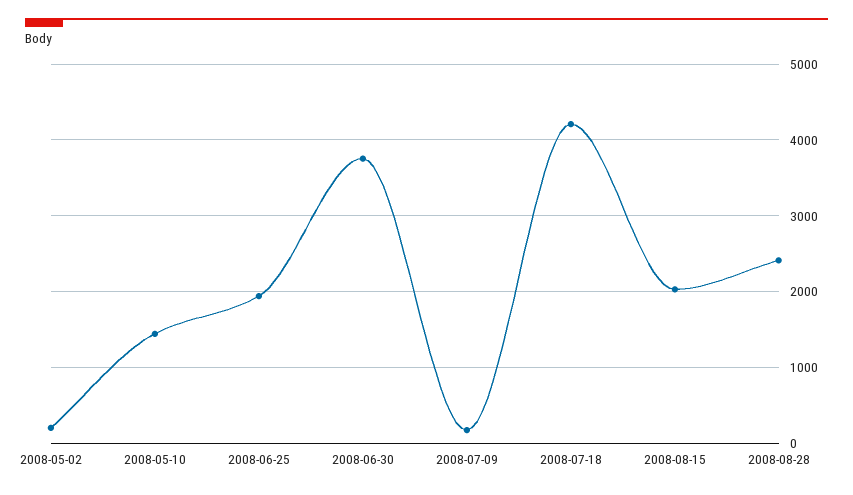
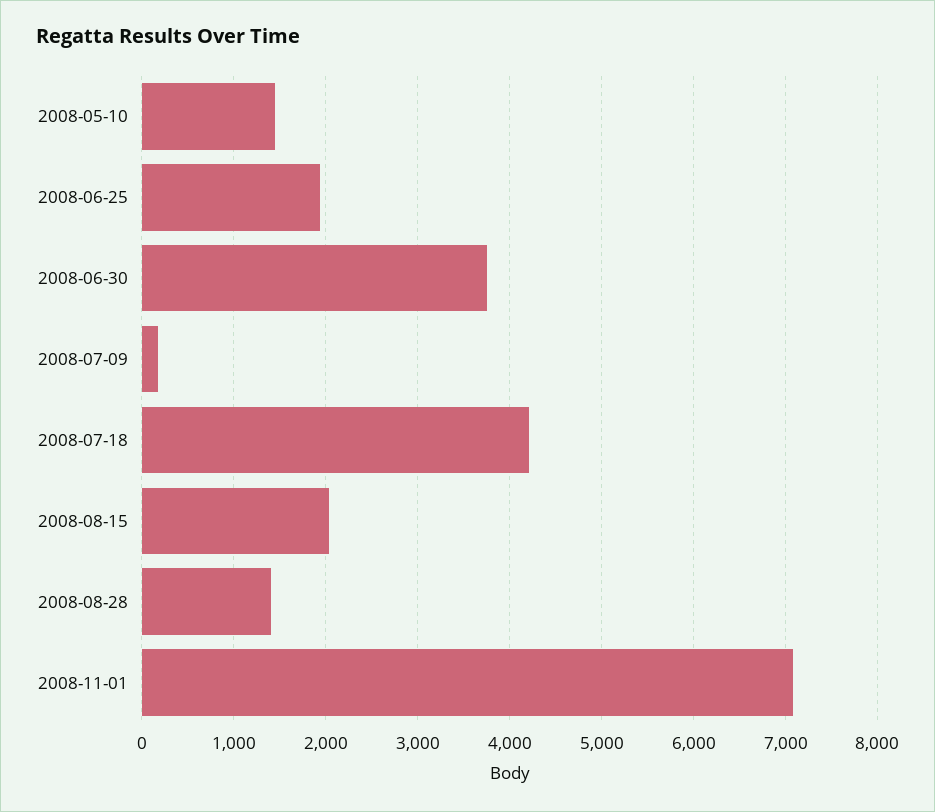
2008-05-02: 200 -> none
2008-08-28: 2400 -> 1400
2008-11-01: none -> 7100

